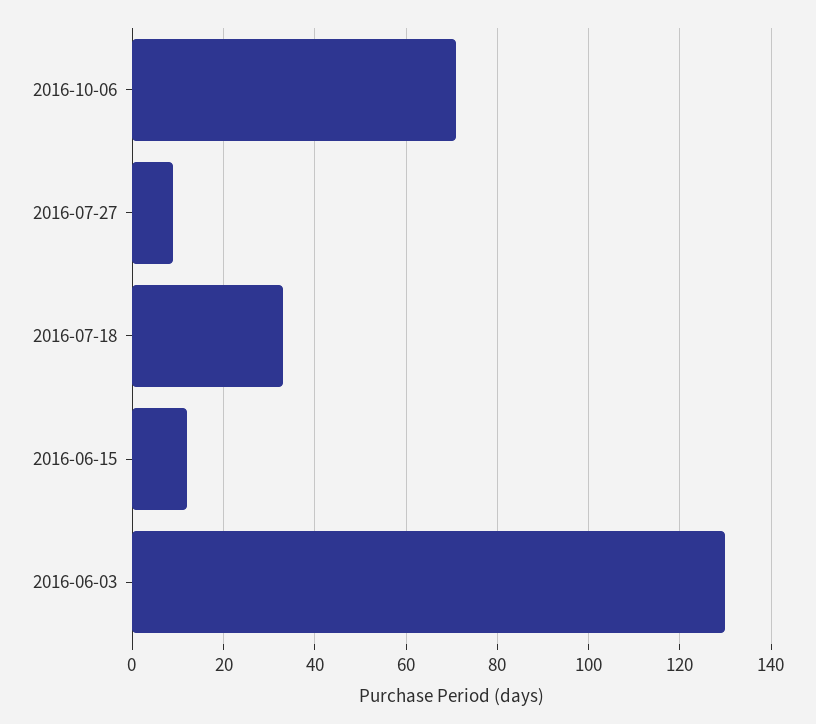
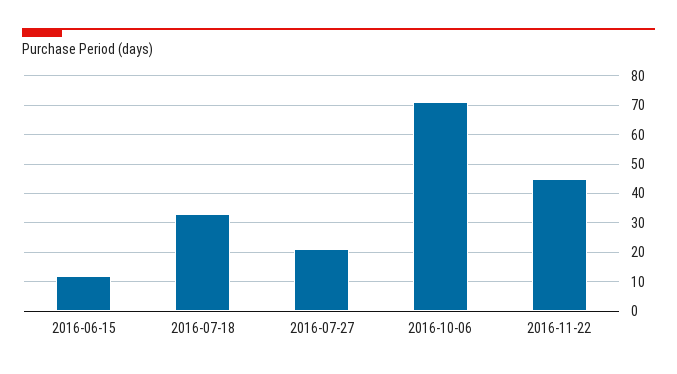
2016-07-27: 10 -> 20
2016-06-03: 130 -> none
2016-11-22: none -> 45

